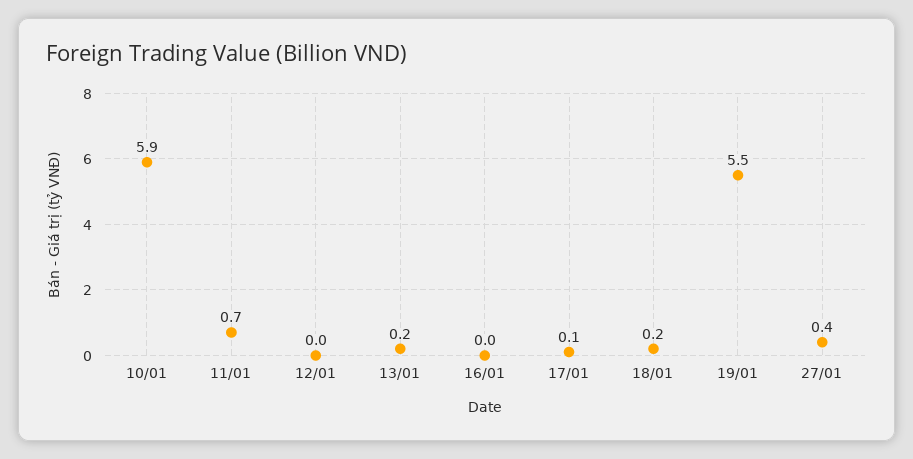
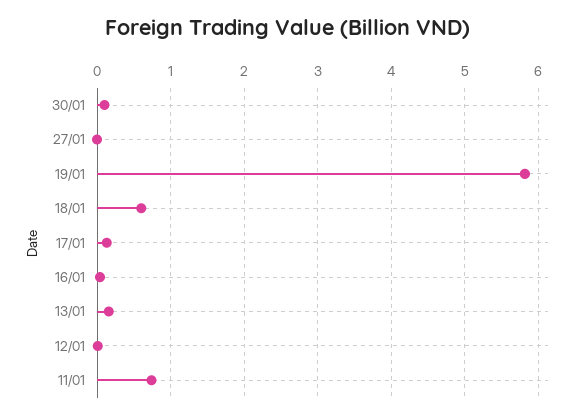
10/01: 5.9 -> none
18/01: 0.2 -> 0.6
19/01: 5.5 -> 5.8
27/01: 0.4 -> 0
30/01: none -> 0.1

